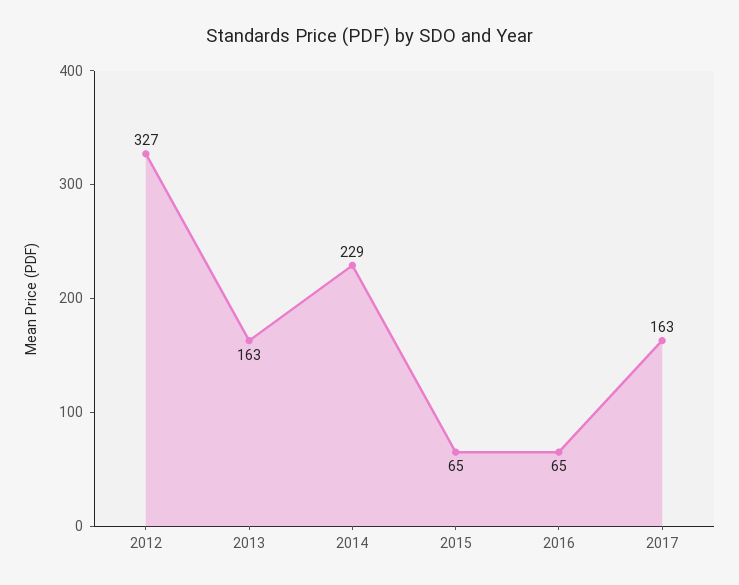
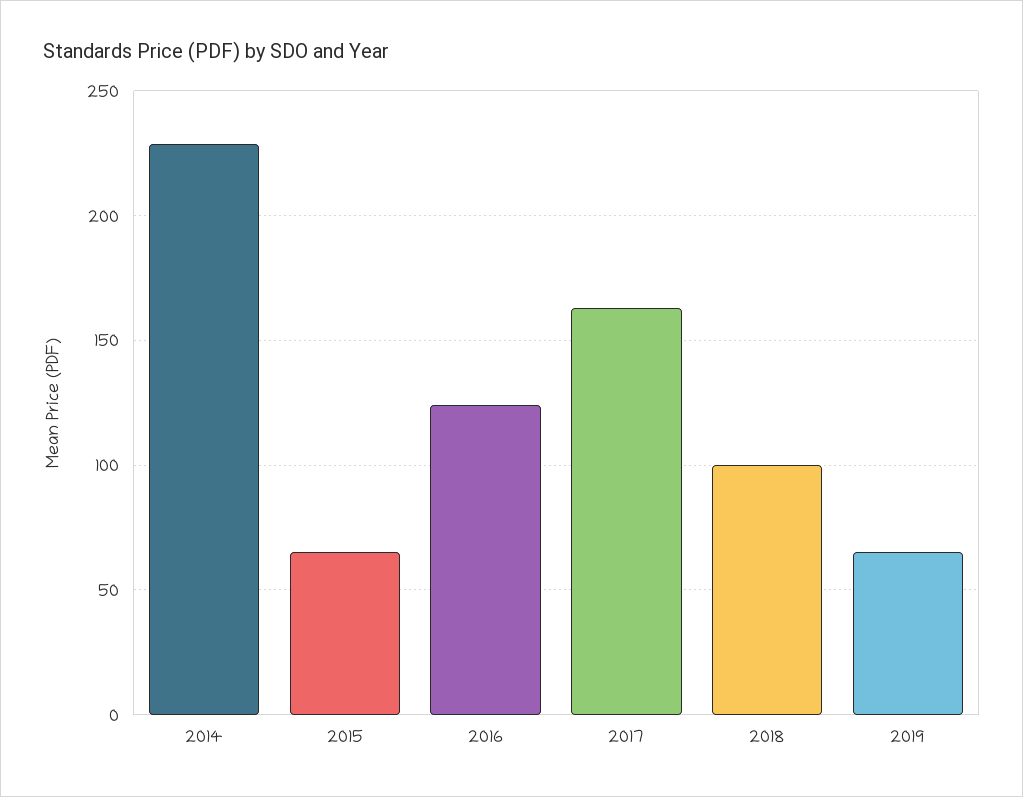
2012: 327 -> none
2013: 163 -> none
2016: 65 -> 125
2018: none -> 100
2019: none -> 65

